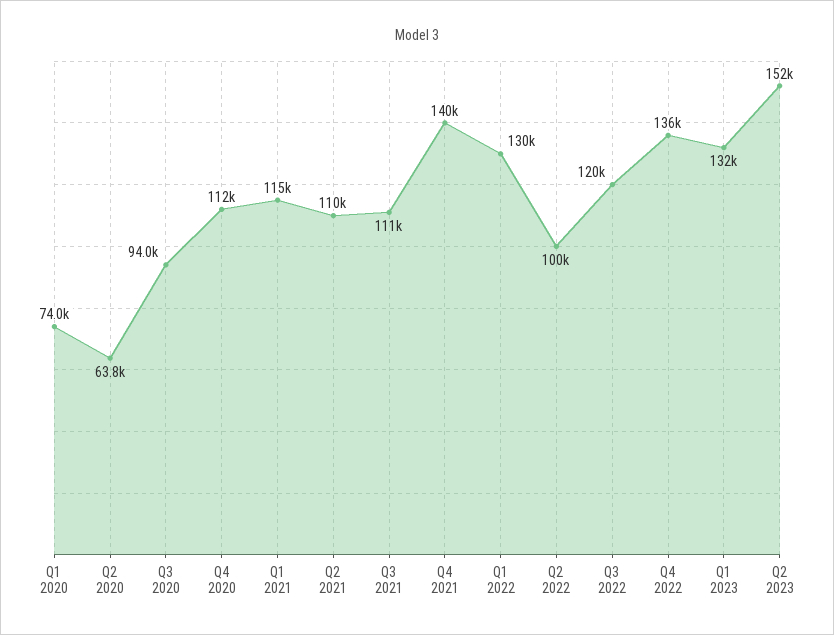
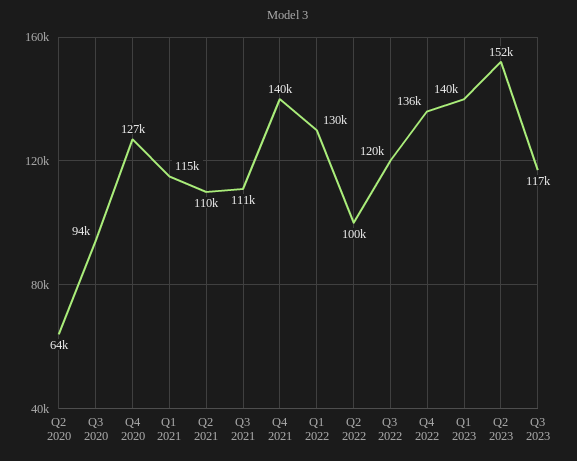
Q1 2020: 74000 -> none
Q4 2020: 112000 -> 127000
Q1 2023: 132000 -> 140000
Q3 2023: none -> 117000

